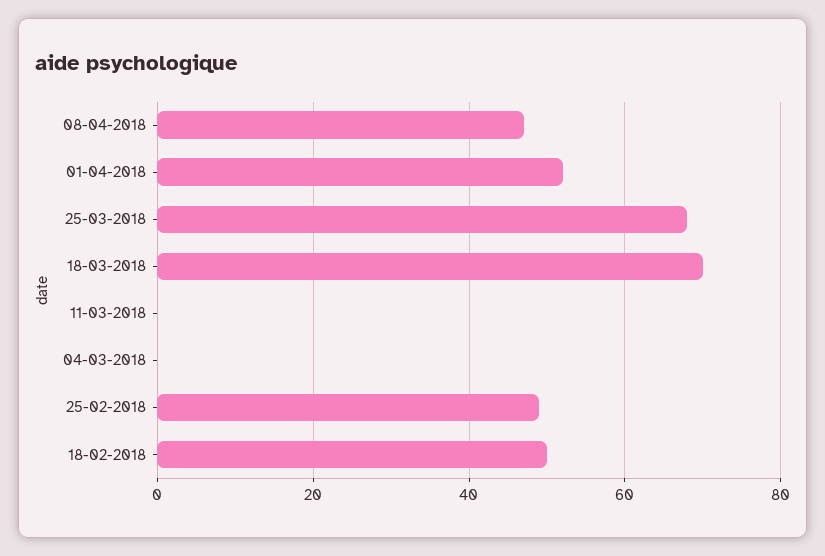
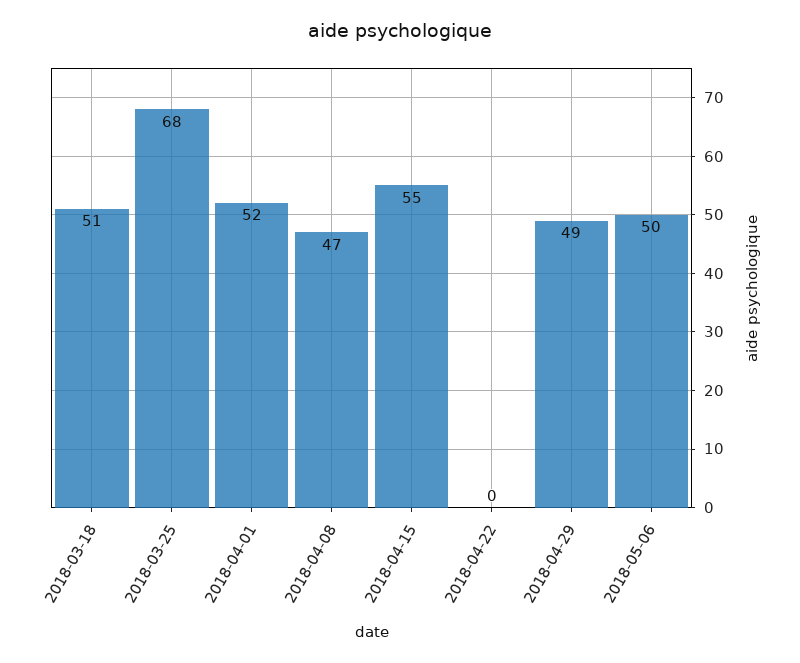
18-03-2018: 70 -> 51
11-03-2018: 0 -> none
04-03-2018: 0 -> none
25-02-2018: 50 -> none
18-02-2018: 50 -> none
2018-04-15: none -> 55
2018-04-22: none -> 0
2018-04-29: none -> 49
2018-05-06: none -> 50

